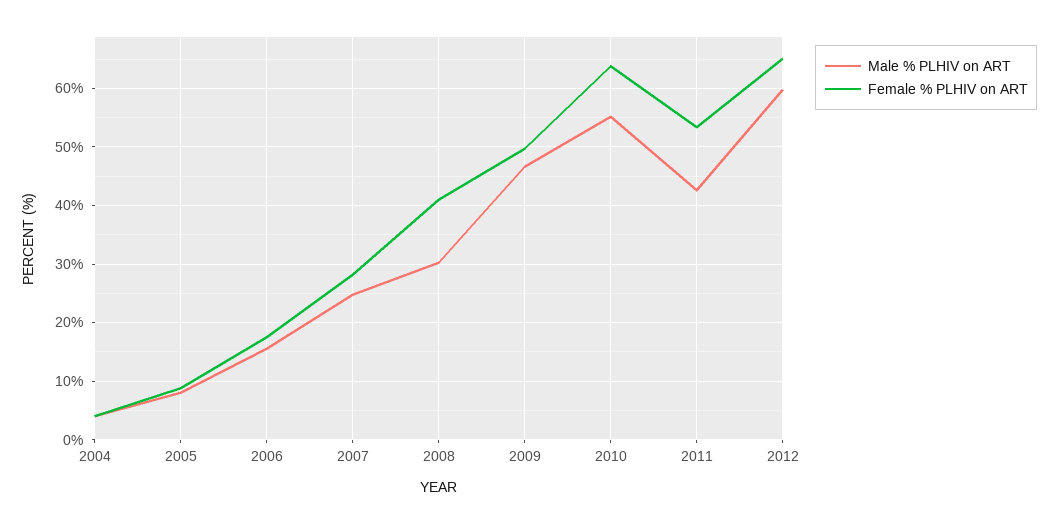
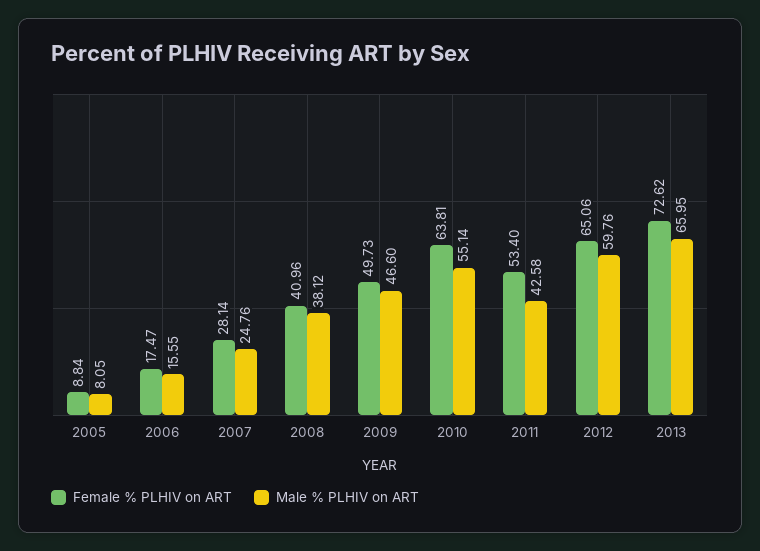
Male % PLHIV on ART, 2004: 4 -> none
Female % PLHIV on ART, 2004: 4 -> none
Male % PLHIV on ART, 2008: 30 -> 38.12
Female % PLHIV on ART, 2013: none -> 72.62
Male % PLHIV on ART, 2013: none -> 65.95

